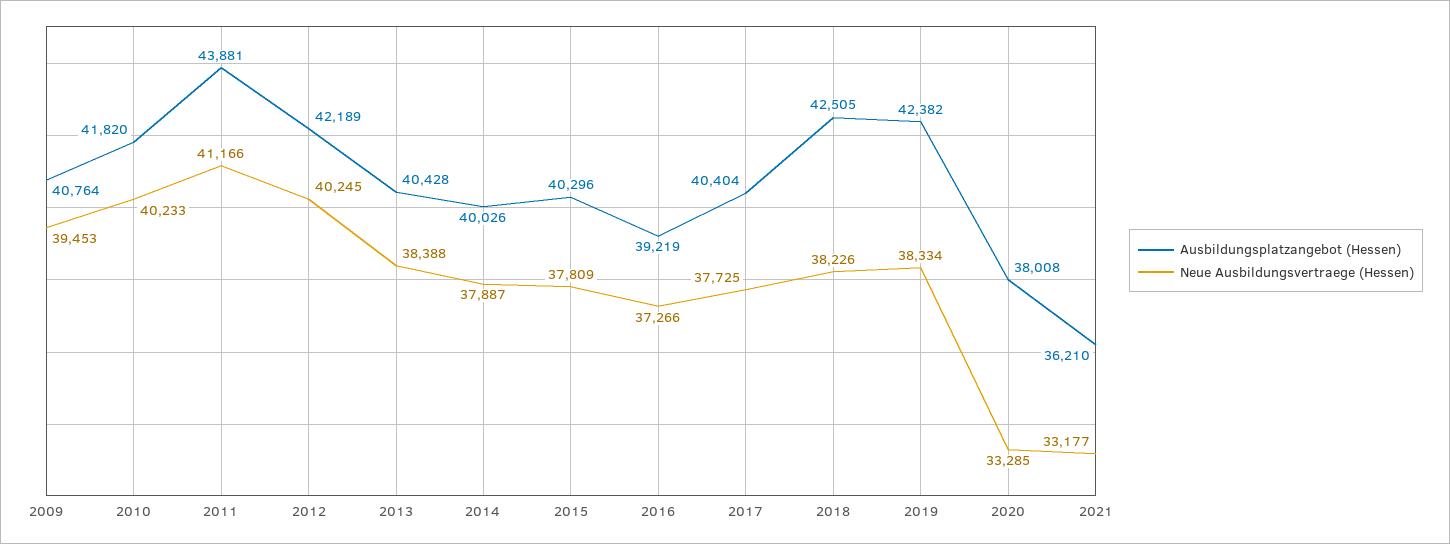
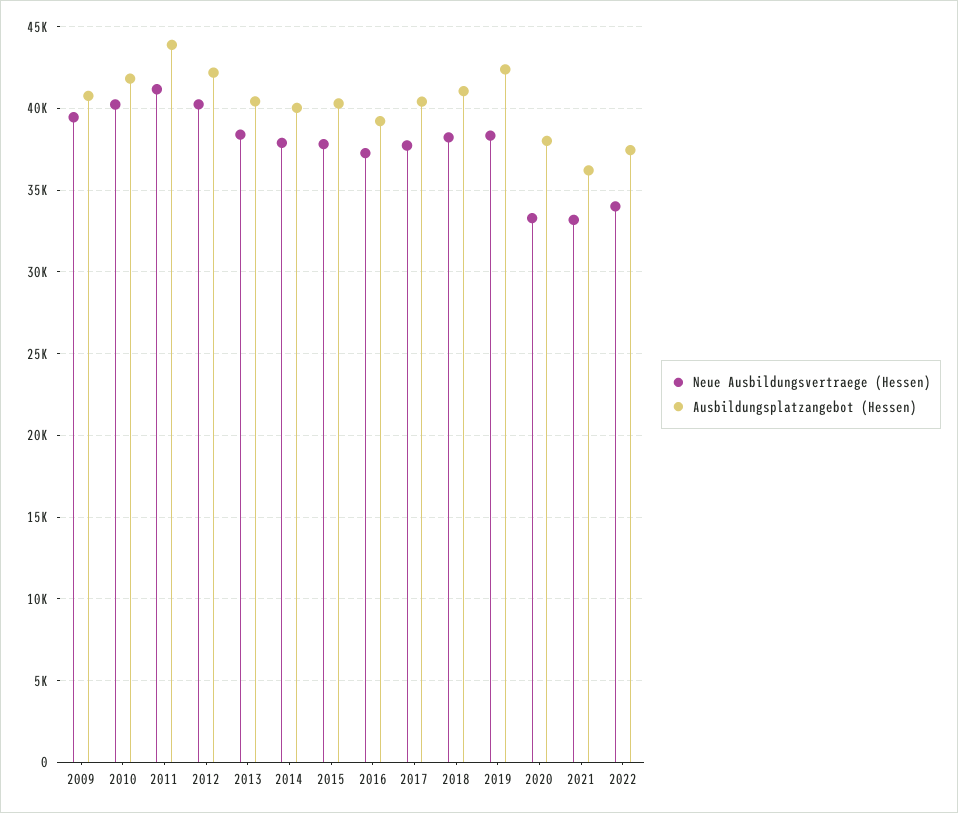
Ausbildungsplatzangebot (Hessen), 2018: 42505 -> 41000
Neue Ausbildungsvertraege (Hessen), 2022: none -> 34000
Ausbildungsplatzangebot (Hessen), 2022: none -> 37500

